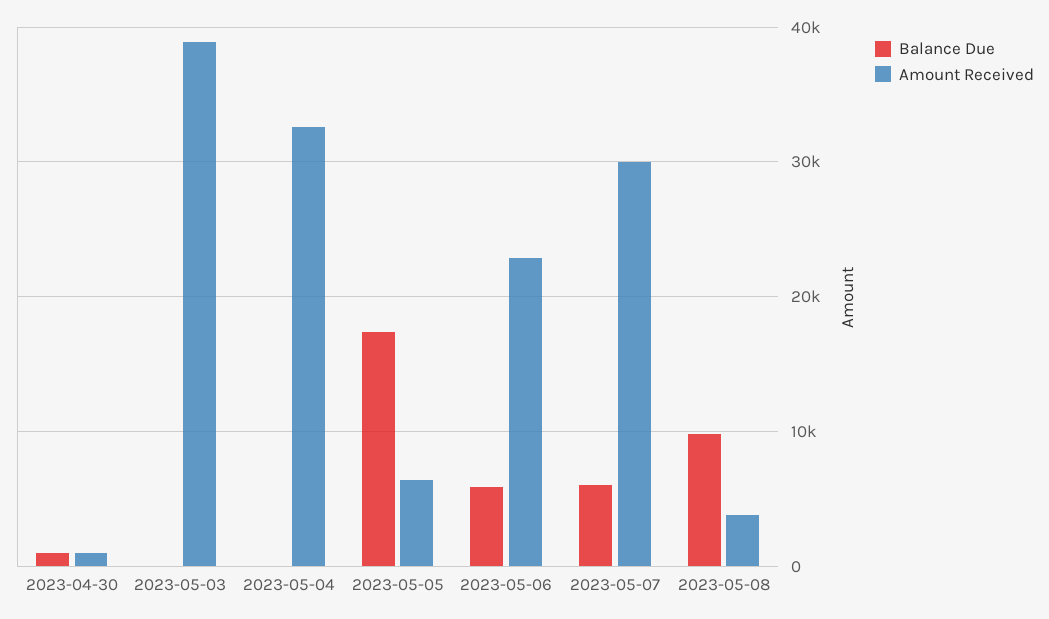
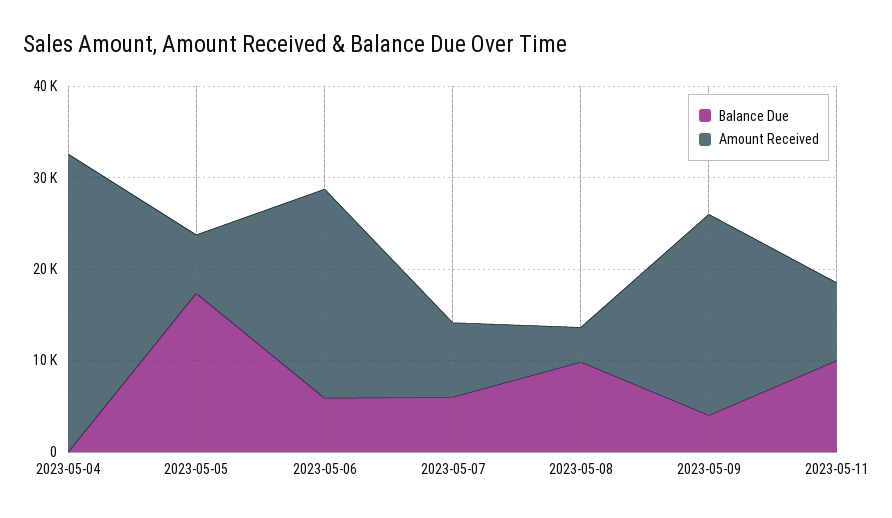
Balance Due, 2023-04-30: 1000 -> none
Amount Received, 2023-04-30: 1000 -> none
Balance Due, 2023-05-03: 0 -> none
Amount Received, 2023-05-03: 39000 -> none
Amount Received, 2023-05-07: 30000 -> 8000
Balance Due, 2023-05-09: none -> 4000
Amount Received, 2023-05-09: none -> 22000
Balance Due, 2023-05-11: none -> 10000
Amount Received, 2023-05-11: none -> 8000

